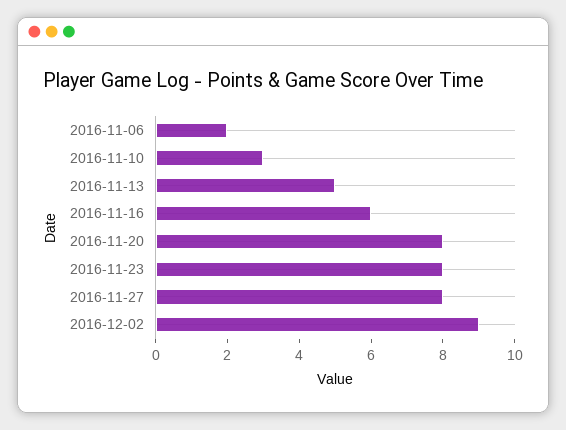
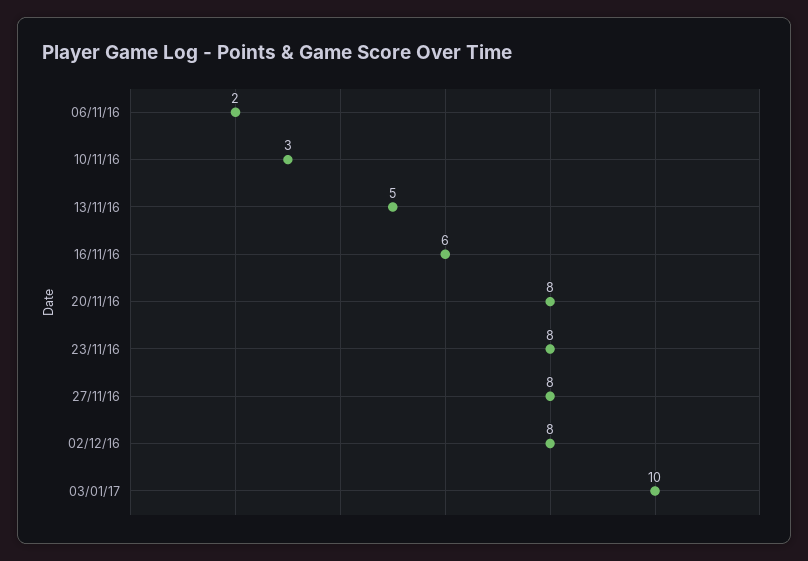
2016-12-02: 9 -> 8
03/01/17: none -> 10

